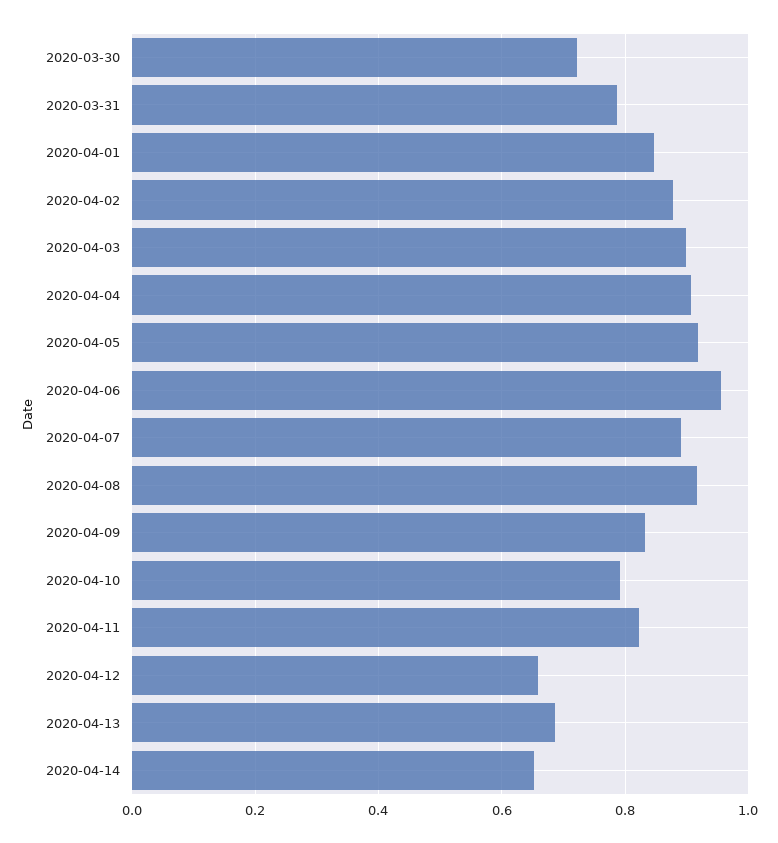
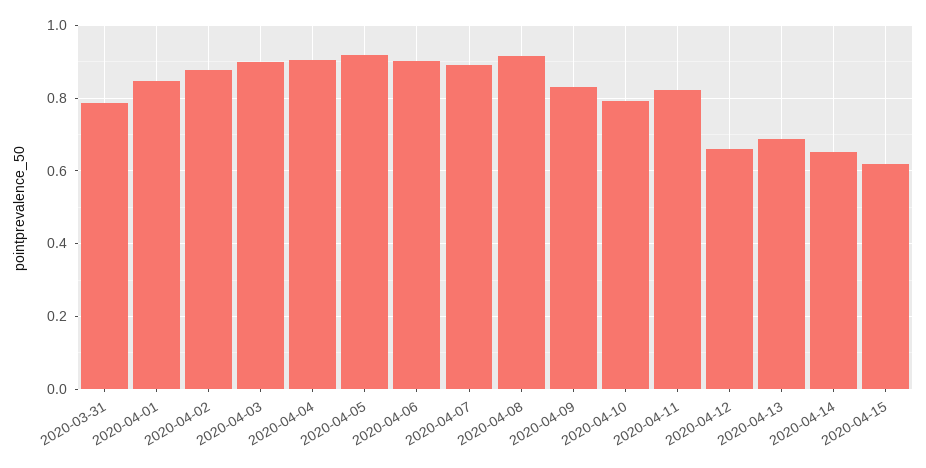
2020-03-30: 0.72 -> none
2020-04-06: 0.96 -> 0.9
2020-04-15: none -> 0.62

